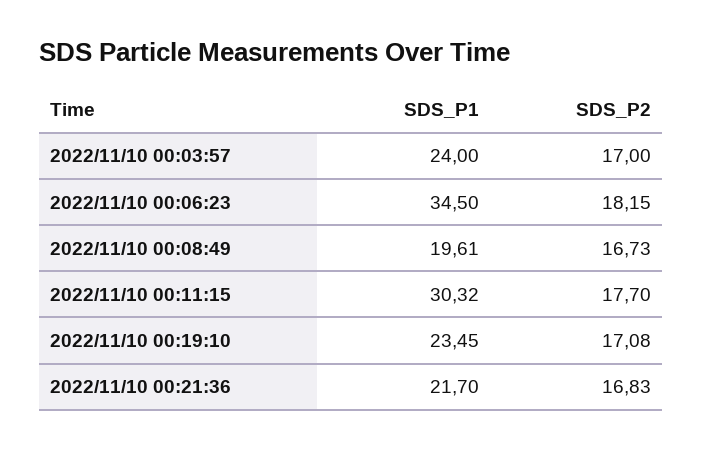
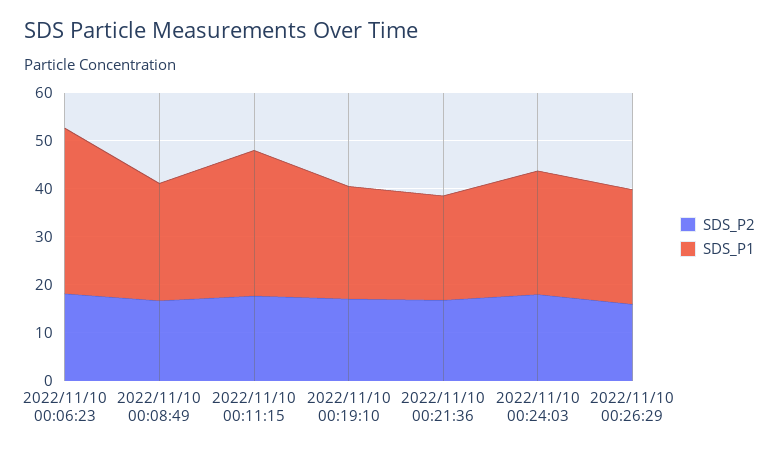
SDS_P1, 2022/11/10 00:03:57: 24 -> none
SDS_P2, 2022/11/10 00:03:57: 17 -> none
SDS_P1, 2022/11/10 00:08:49: 19.61 -> 24
SDS_P2, 2022/11/10 00:24:03: none -> 18
SDS_P1, 2022/11/10 00:24:03: none -> 26
SDS_P2, 2022/11/10 00:26:29: none -> 16
SDS_P1, 2022/11/10 00:26:29: none -> 24

